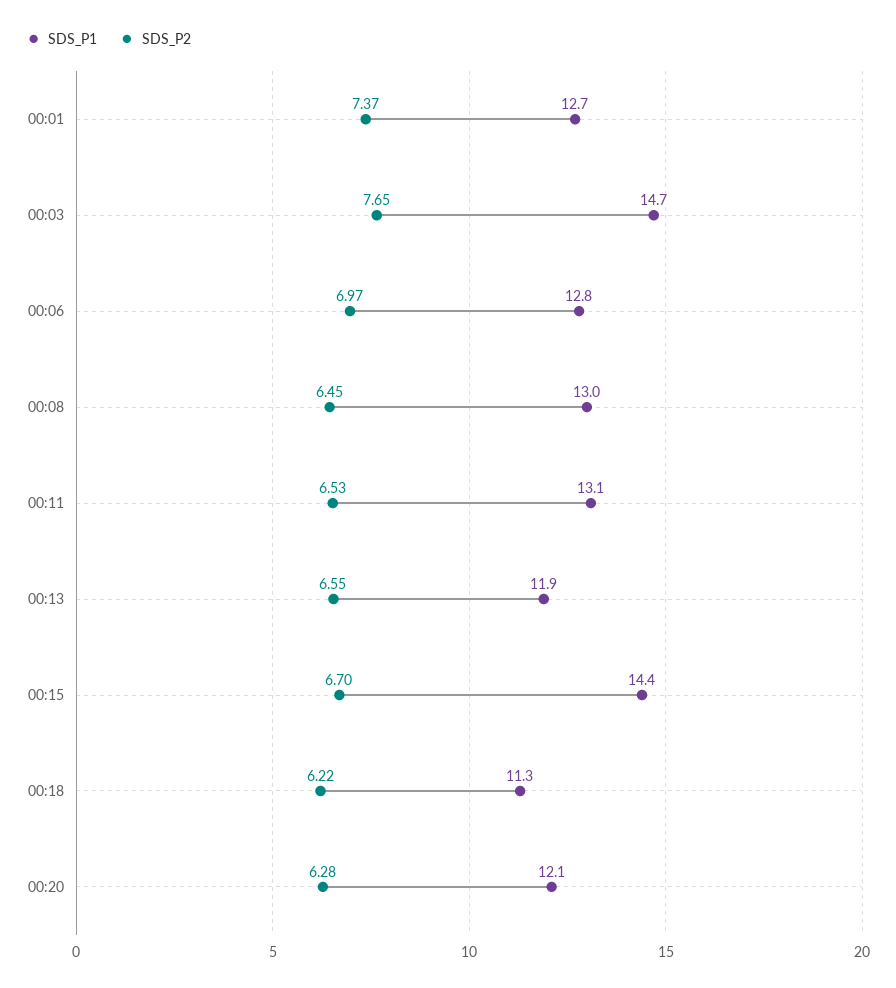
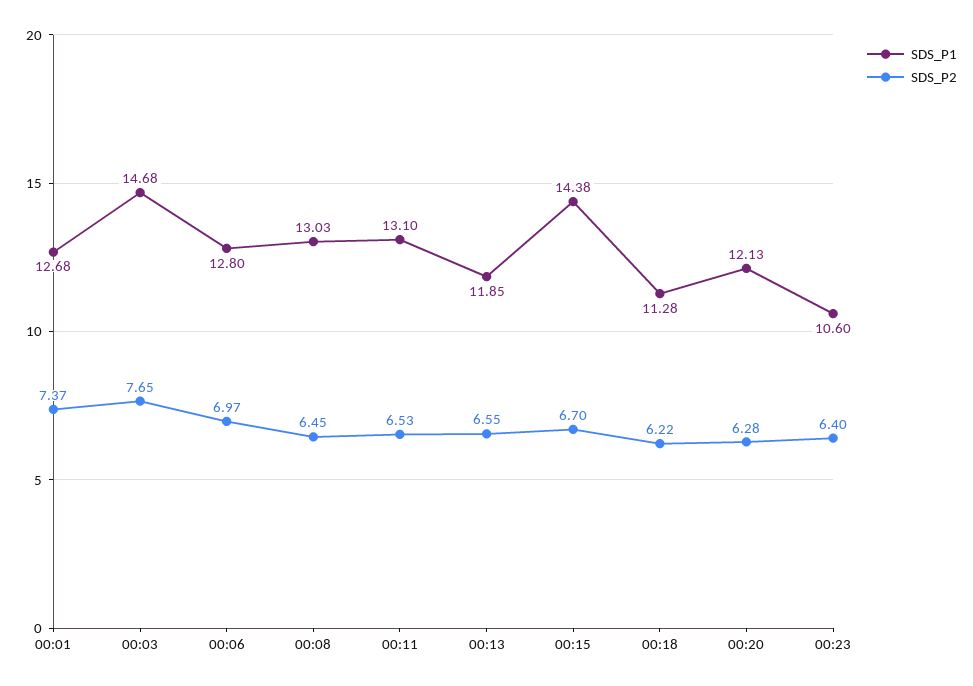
SDS_P1, 00:23: none -> 10.6
SDS_P2, 00:23: none -> 6.4

